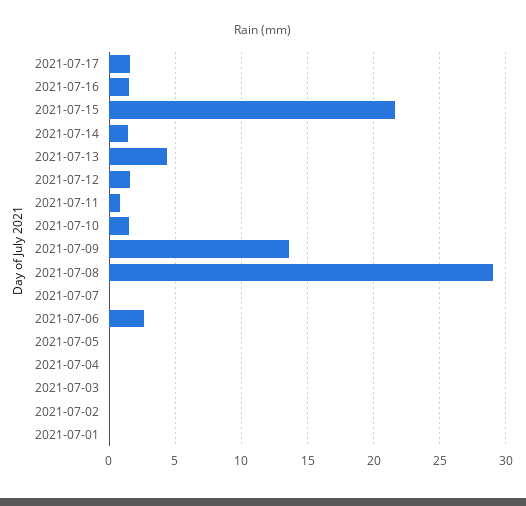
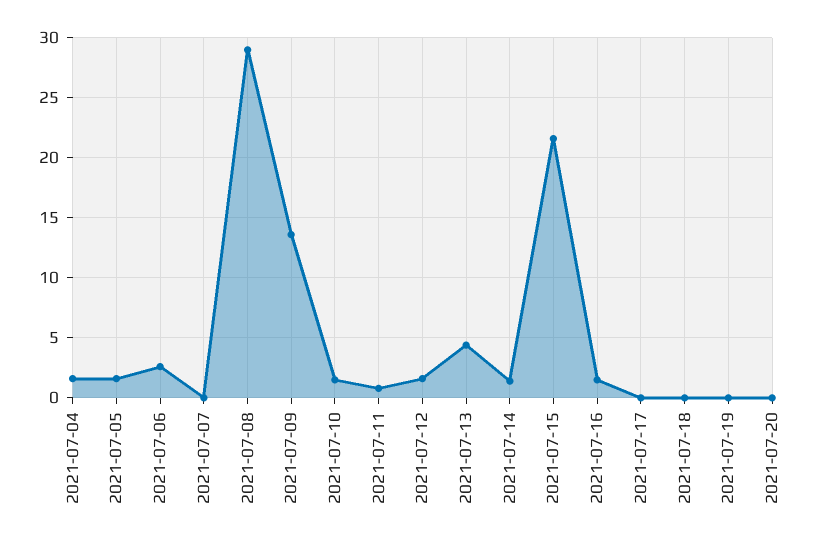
2021-07-17: 1.5 -> 0
2021-07-05: 0 -> 1.5
2021-07-04: 0 -> 1.5
2021-07-03: 0 -> none
2021-07-02: 0 -> none
2021-07-01: 0 -> none
2021-07-18: none -> 0
2021-07-19: none -> 0
2021-07-20: none -> 0

